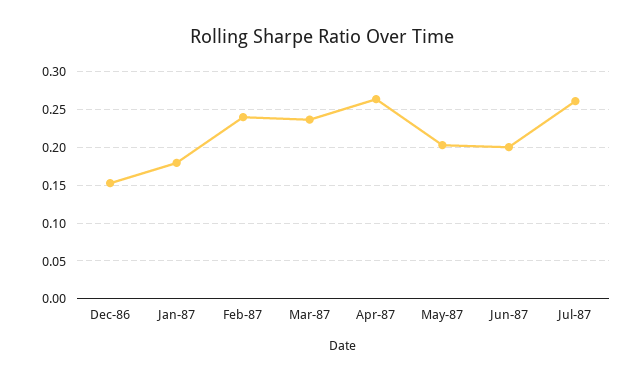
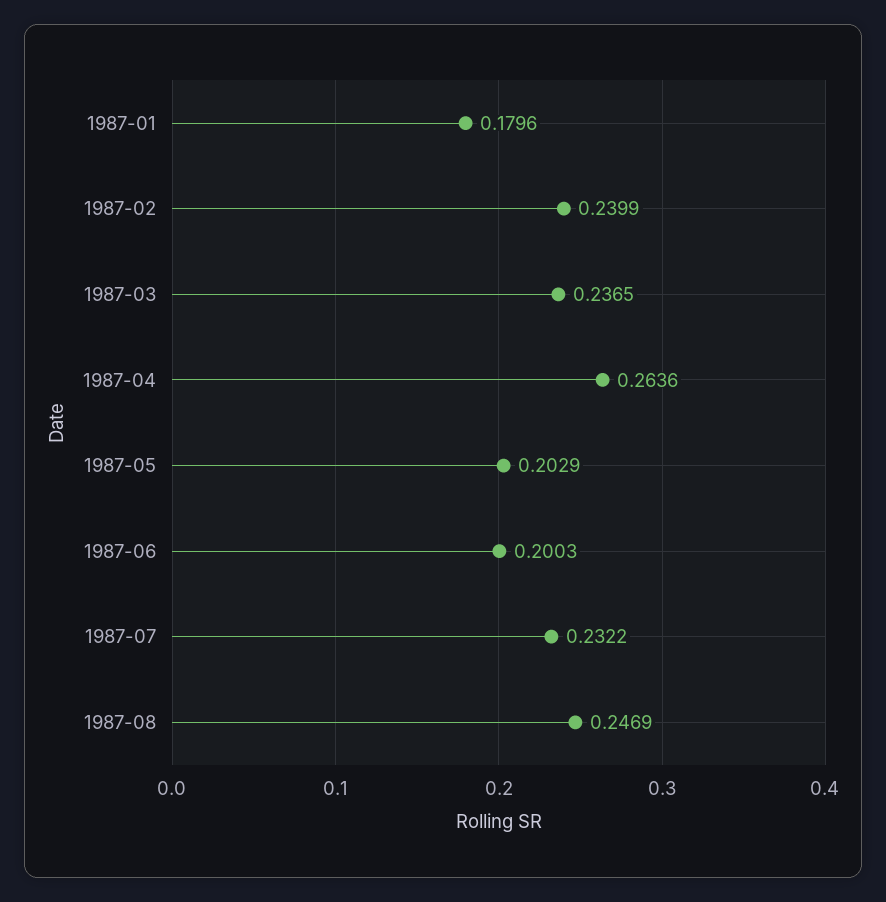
Dec-86: 0.15 -> none
Jul-87: 0.26 -> 0.2322
1987-08: none -> 0.2469

